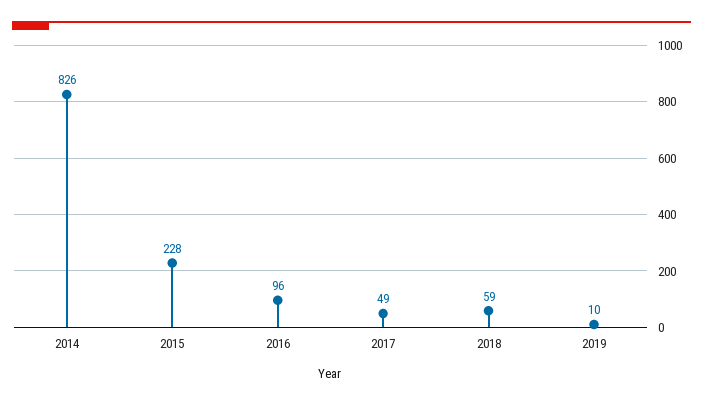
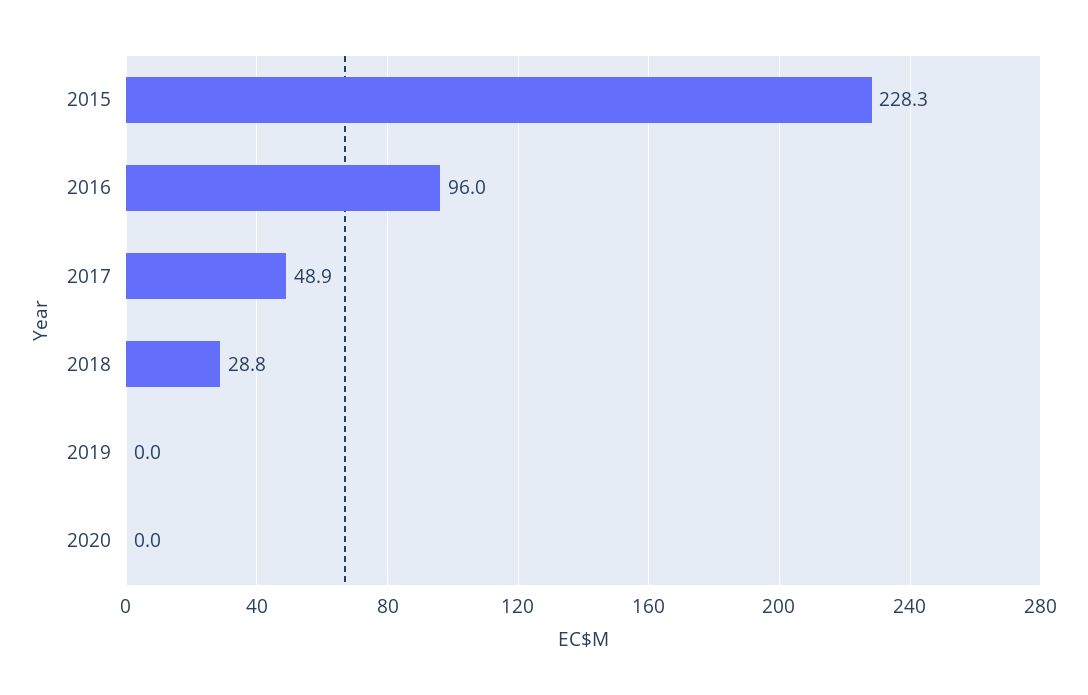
2014: 826 -> none
2018: 59 -> 28.8
2019: 10 -> 0
2020: none -> 0

